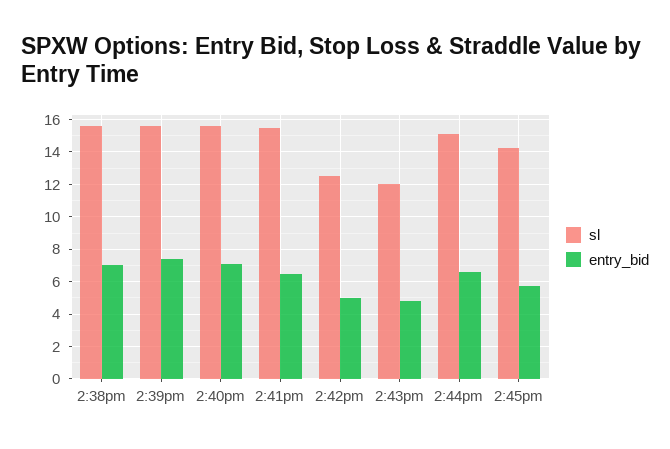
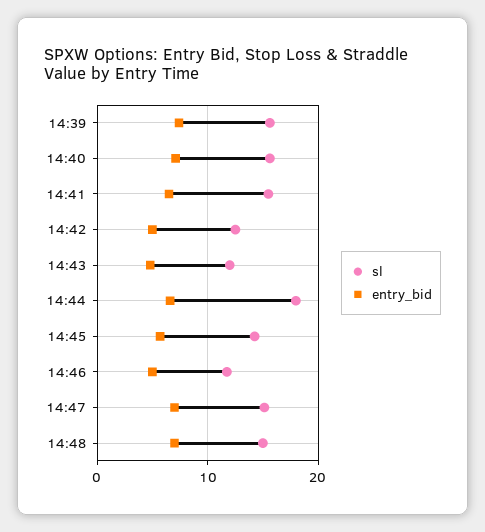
sl, 2:38pm: 15.5 -> none
entry_bid, 2:38pm: 7 -> none
sl, 2:44pm: 15 -> 18
sl, 14:46: none -> 12
entry_bid, 14:46: none -> 5
sl, 14:47: none -> 15
entry_bid, 14:47: none -> 7
sl, 14:48: none -> 15
entry_bid, 14:48: none -> 7

